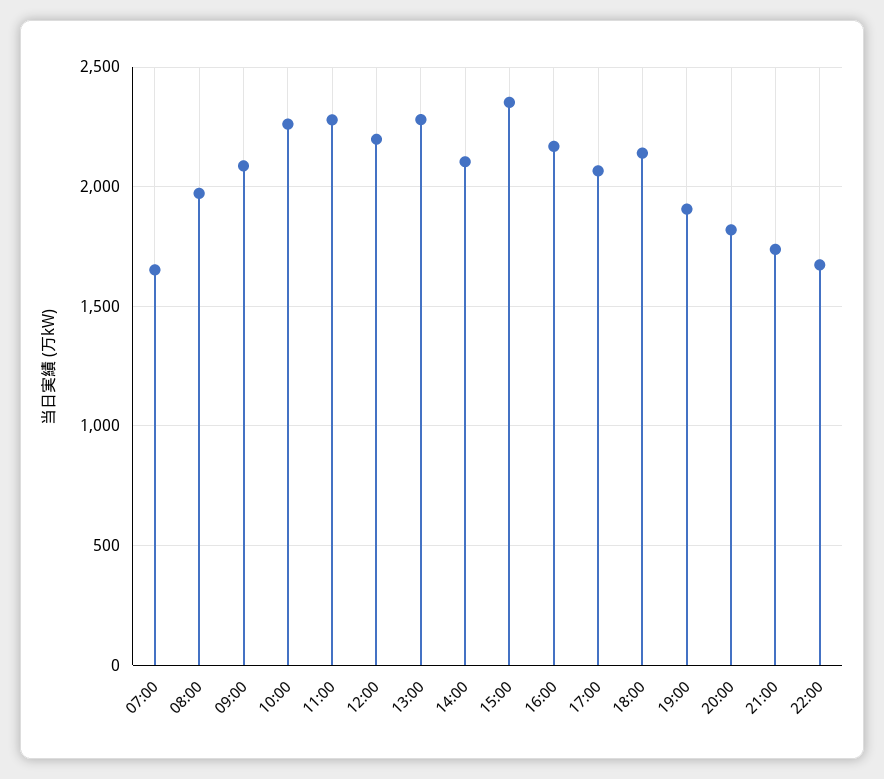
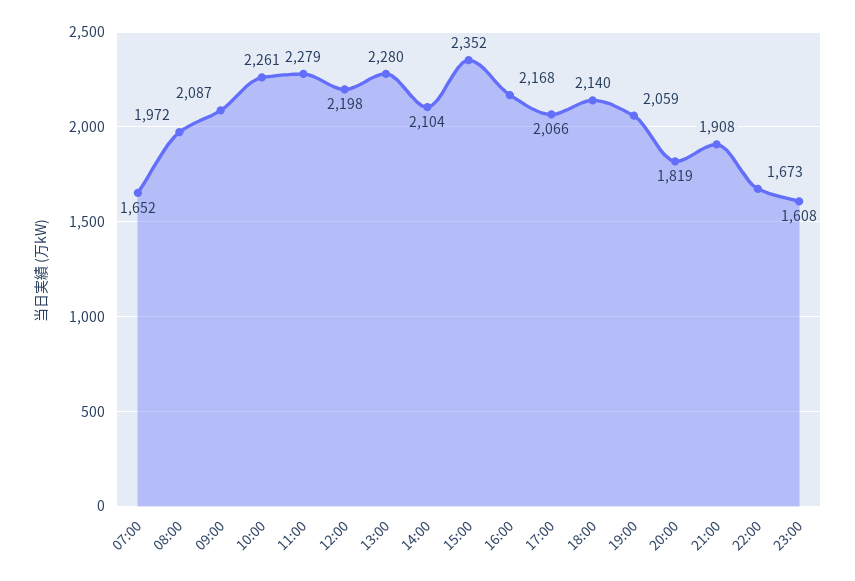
19:00: 1900 -> 2059
21:00: 1750 -> 1908
23:00: none -> 1608

